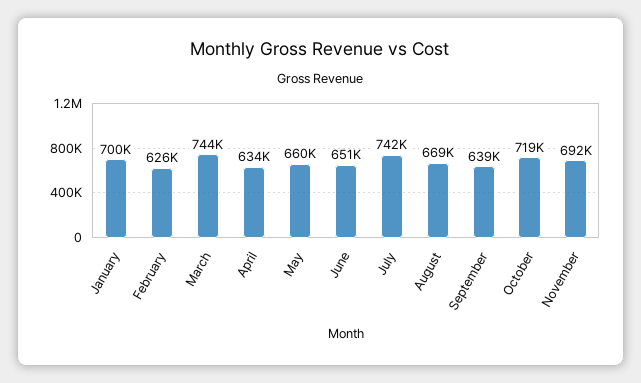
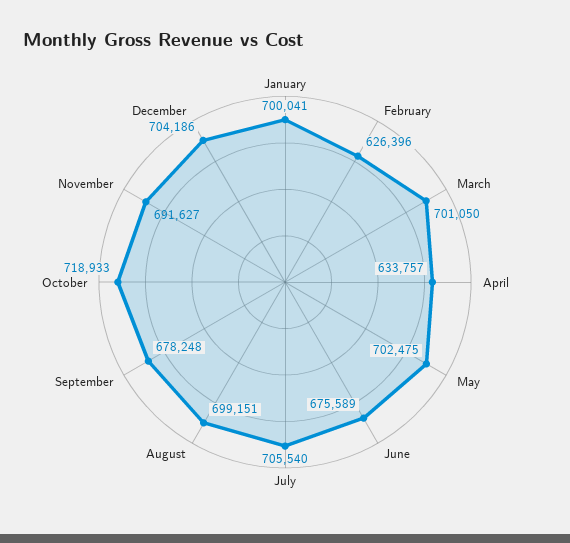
March: 744000 -> 701050
May: 660000 -> 702475
June: 651000 -> 675589
July: 742000 -> 705540
August: 669000 -> 699151
September: 639000 -> 678248
December: none -> 704186

